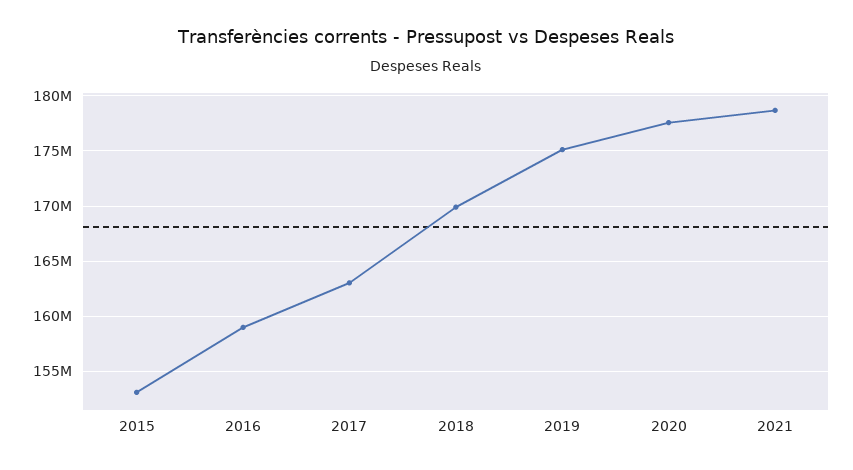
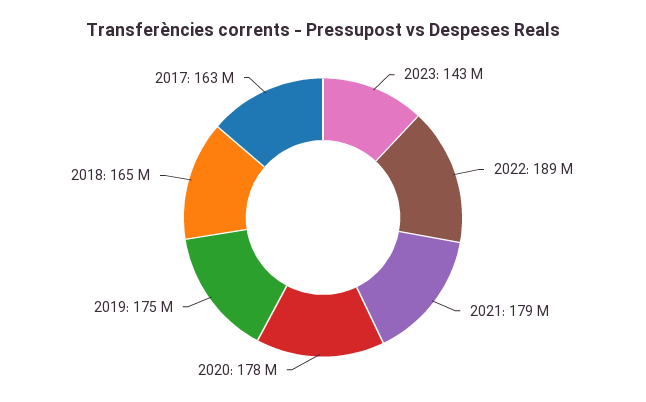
2015: 153000000 -> none
2016: 159000000 -> none
2018: 170000000 -> 165000000
2023: none -> 143000000
2022: none -> 189000000

